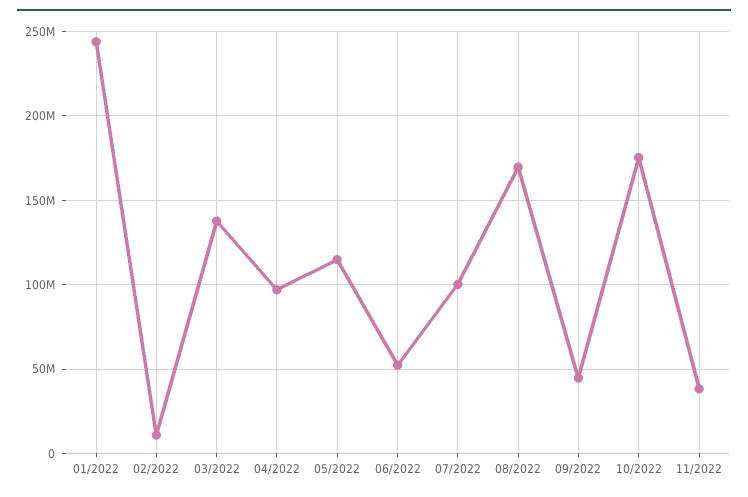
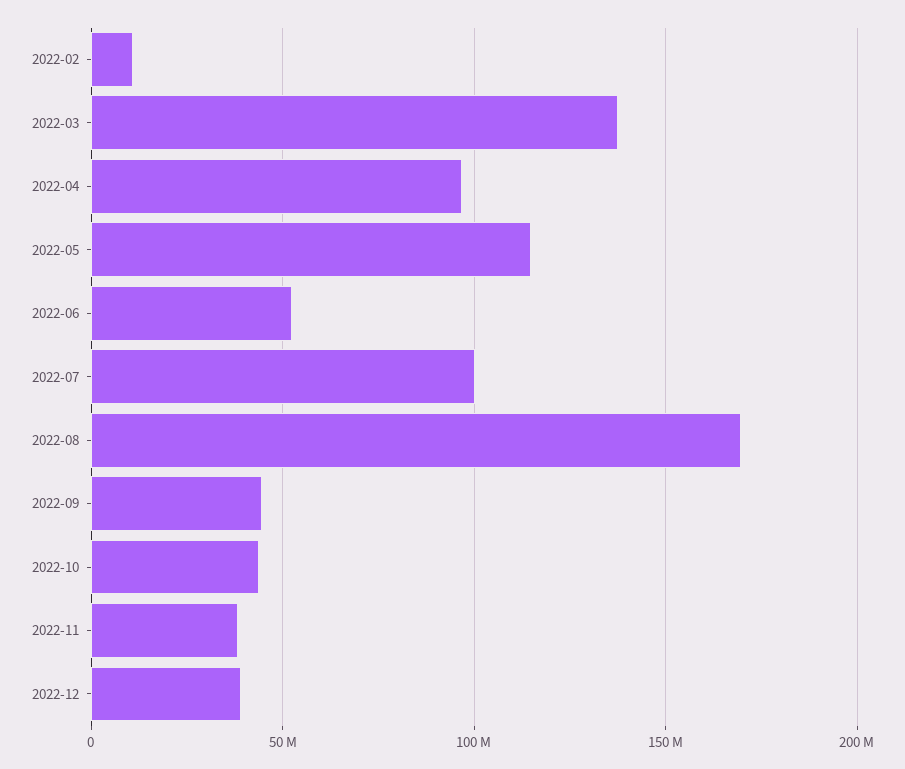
01/2022: 245000000 -> none
10/2022: 175000000 -> 45000000
2022-12: none -> 40000000

